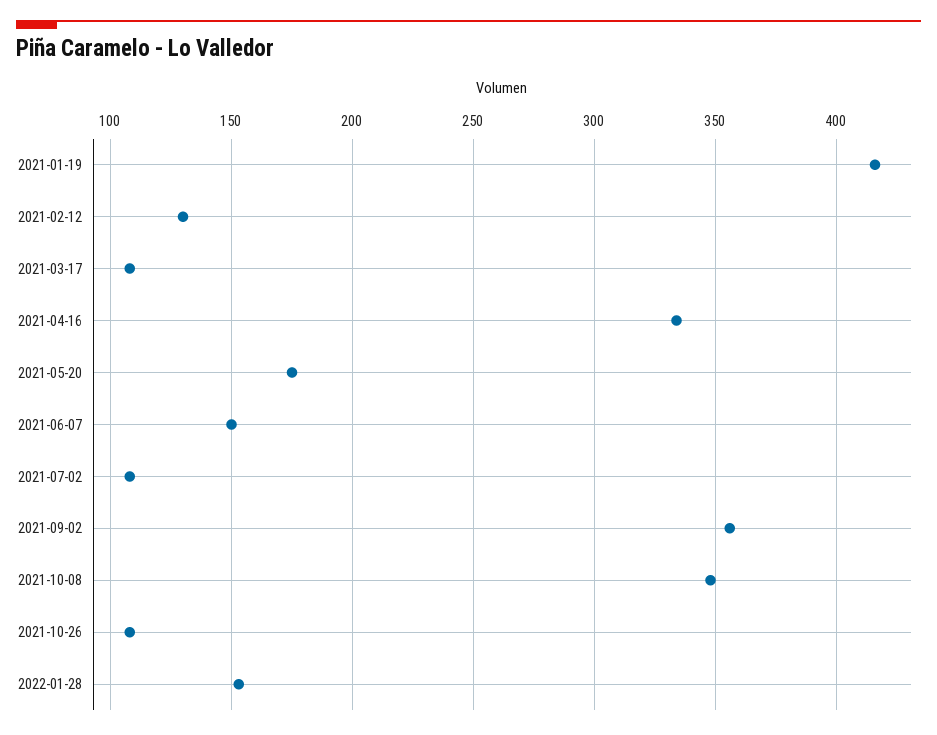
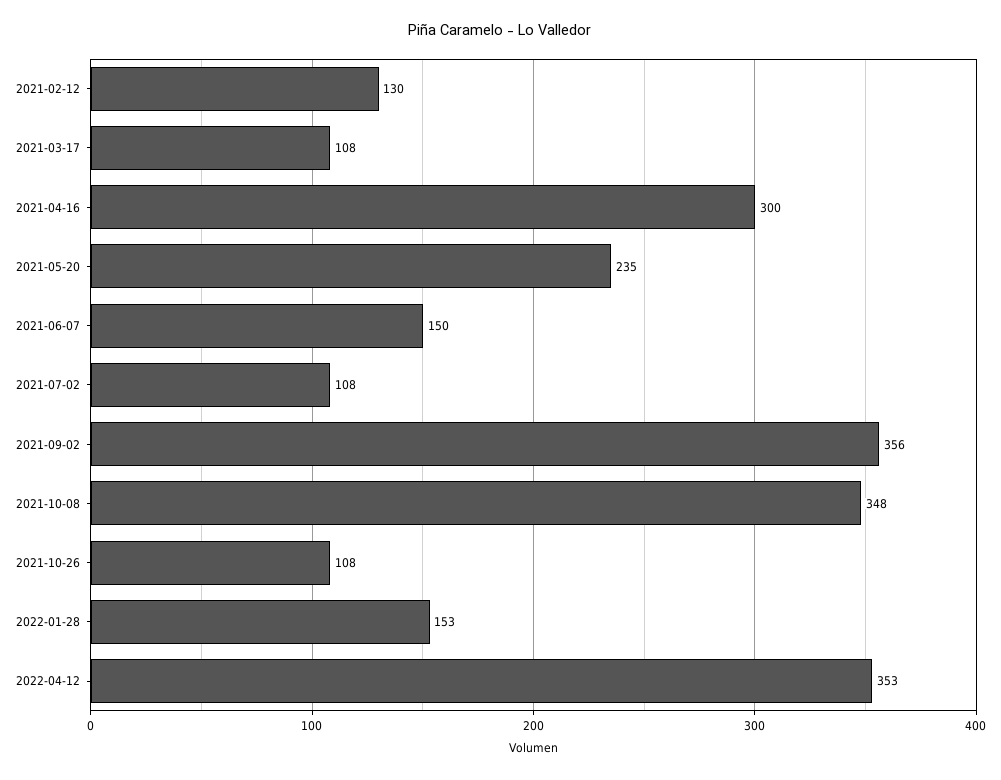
2021-01-19: 415 -> none
2021-04-16: 335 -> 300
2021-05-20: 175 -> 235
2022-04-12: none -> 353

